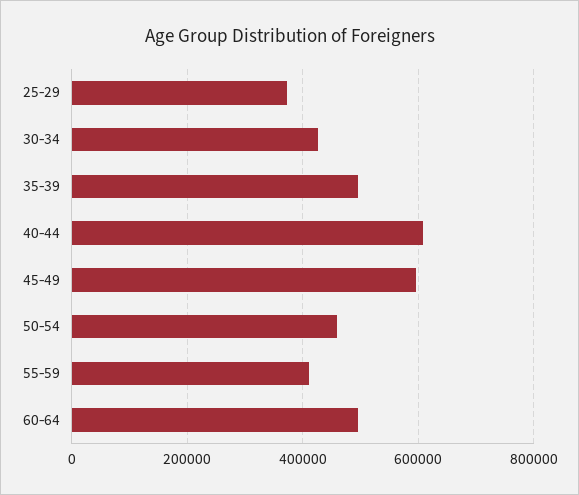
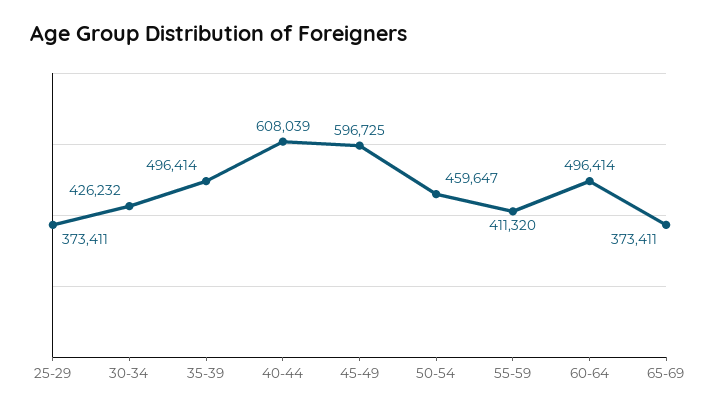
65-69: none -> 373411

